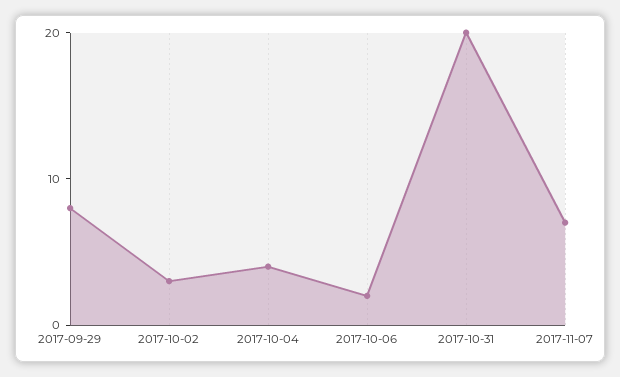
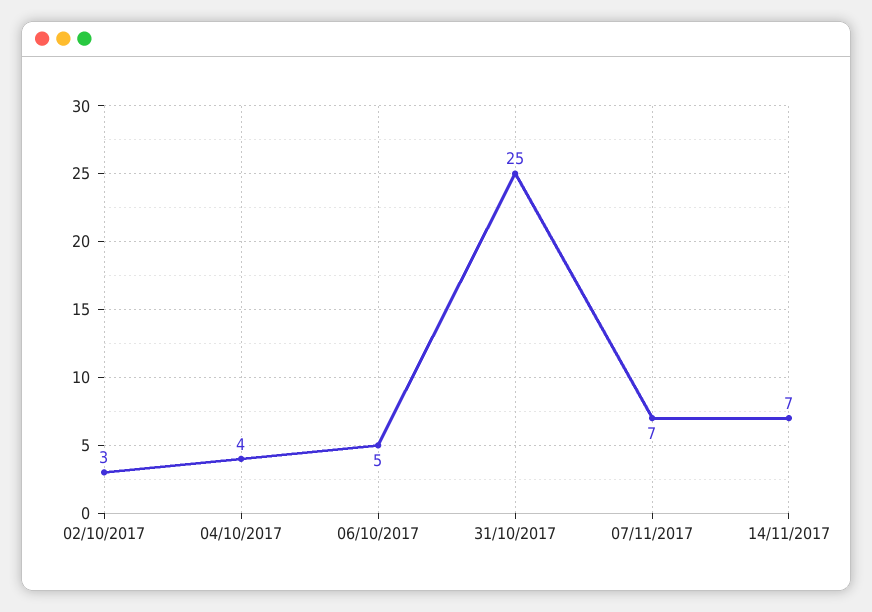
2017-09-29: 8 -> none
2017-10-06: 2 -> 5
2017-10-31: 20 -> 25
14/11/2017: none -> 7

